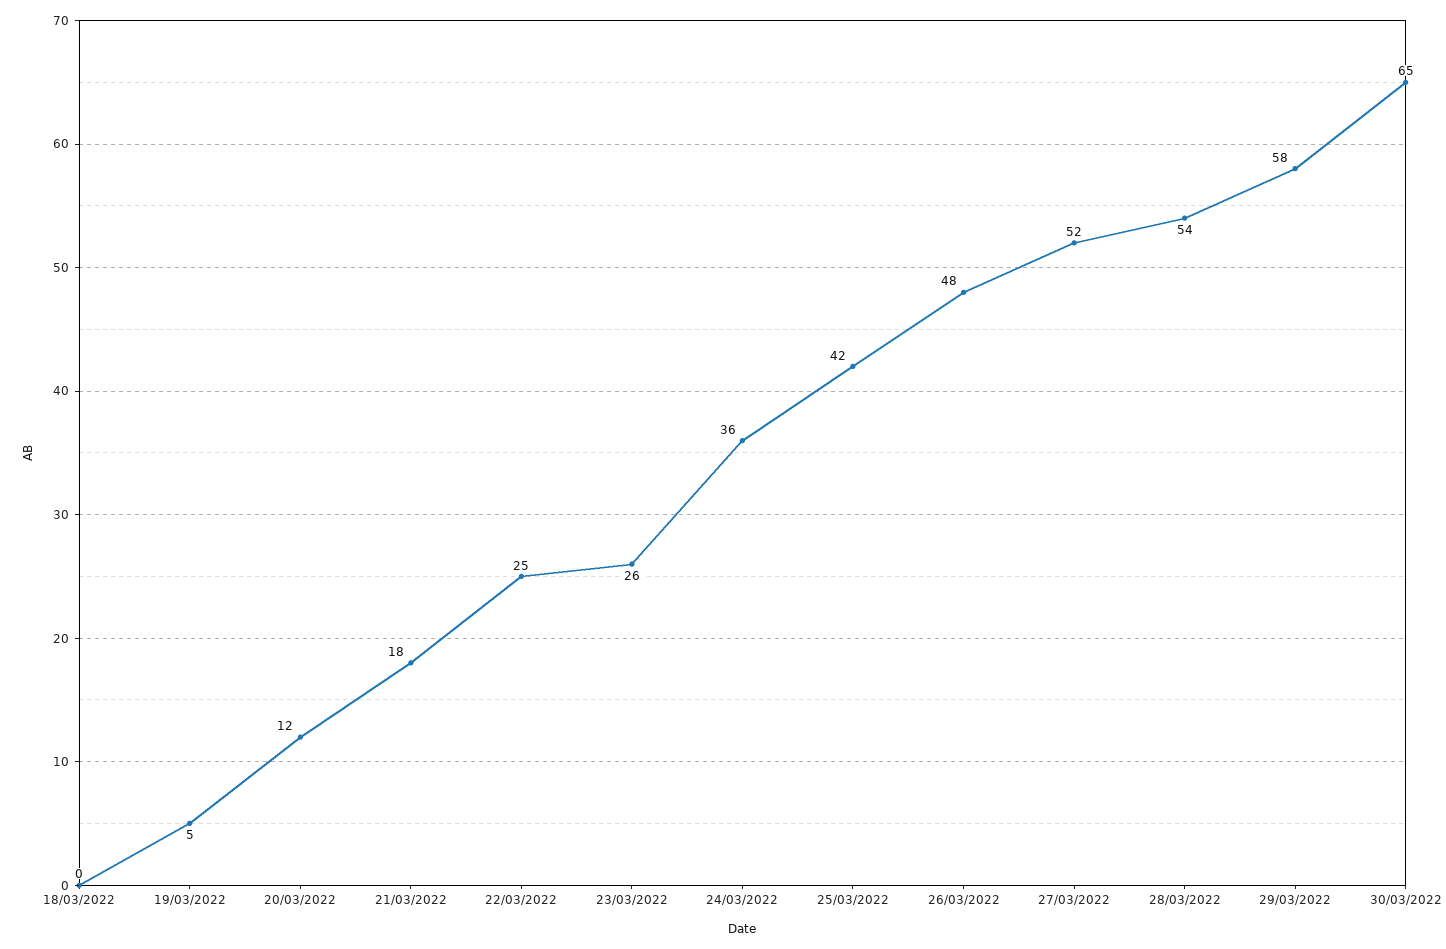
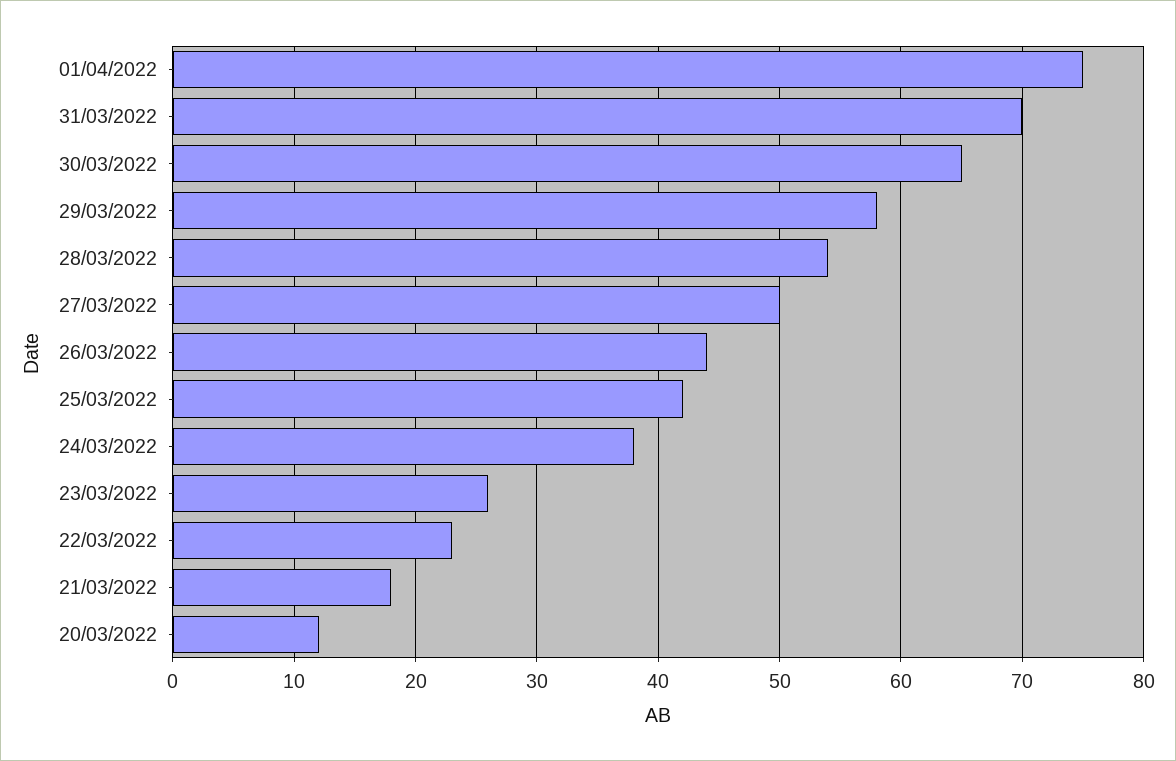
18/03/2022: 0 -> none
19/03/2022: 5 -> none
22/03/2022: 25 -> 23
24/03/2022: 36 -> 38
26/03/2022: 48 -> 44
27/03/2022: 52 -> 50
01/04/2022: none -> 75
31/03/2022: none -> 70

